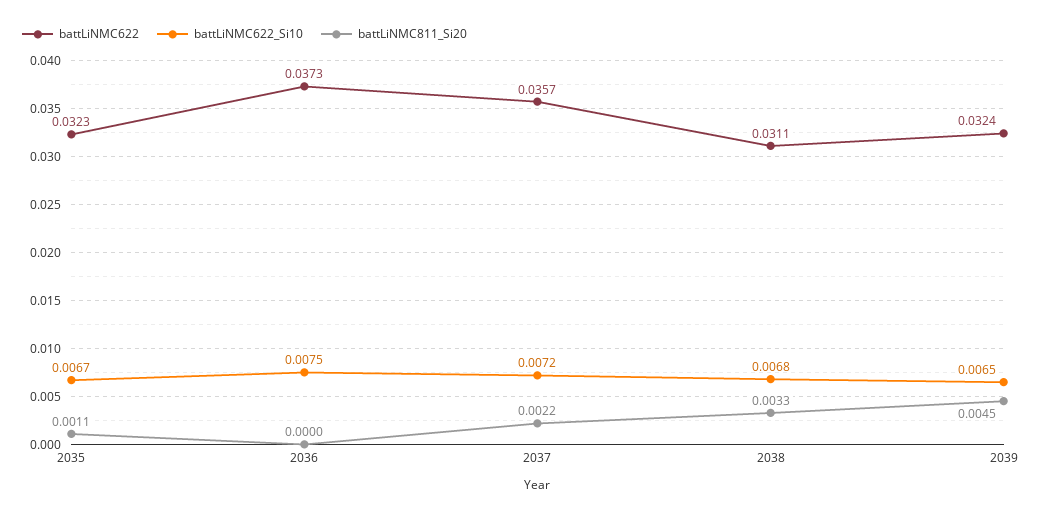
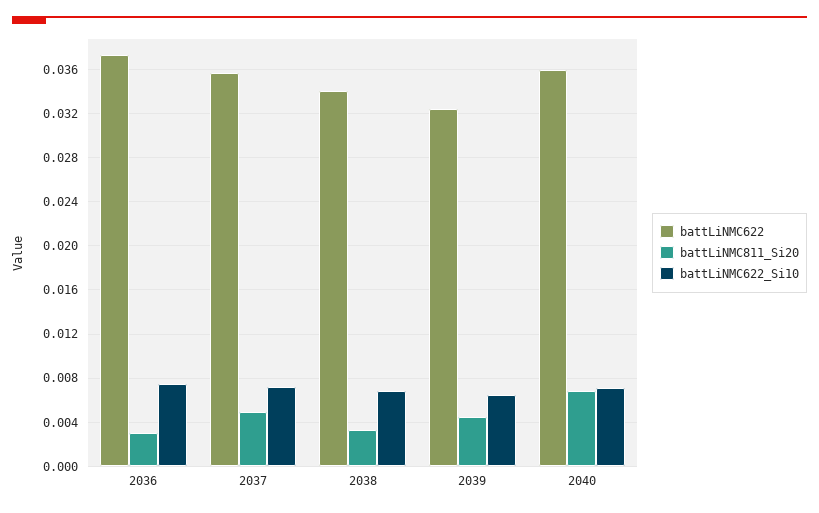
battLiNMC622, 2035: 0.0323 -> none
battLiNMC622_Si10, 2035: 0.0067 -> none
battLiNMC811_Si20, 2035: 0.0011 -> none
battLiNMC811_Si20, 2036: 0 -> 0.003
battLiNMC811_Si20, 2037: 0.0022 -> 0.005
battLiNMC622, 2038: 0.0311 -> 0.034
battLiNMC622, 2040: none -> 0.036
battLiNMC811_Si20, 2040: none -> 0.007
battLiNMC622_Si10, 2040: none -> 0.007

